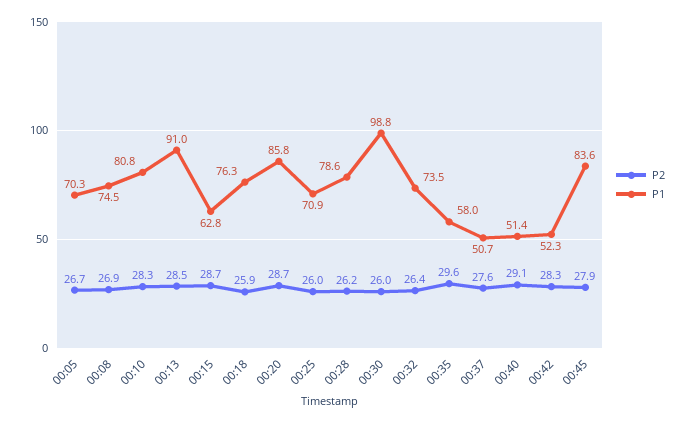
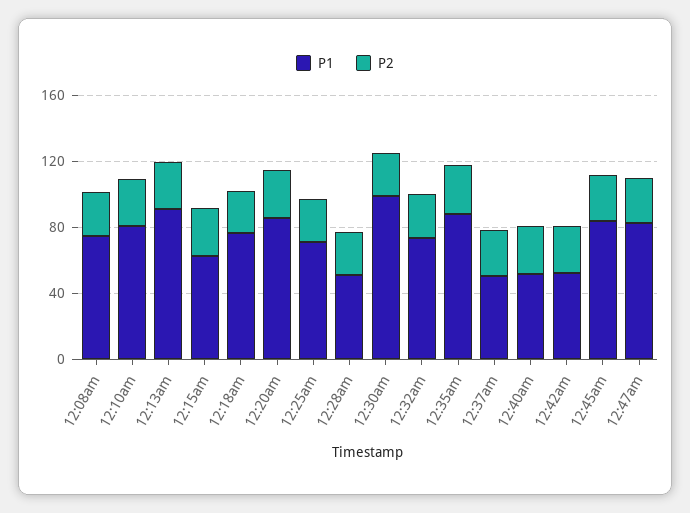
P2, 00:05: 26.7 -> none
P1, 00:05: 70.3 -> none
P1, 00:28: 78.6 -> 50
P1, 00:35: 58 -> 90
P1, 12:47am: none -> 80
P2, 12:47am: none -> 30

